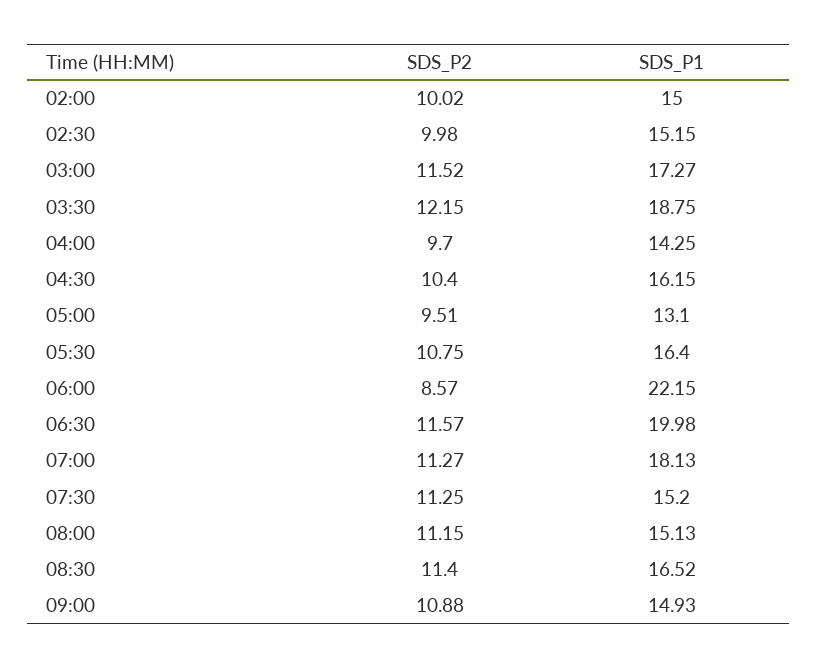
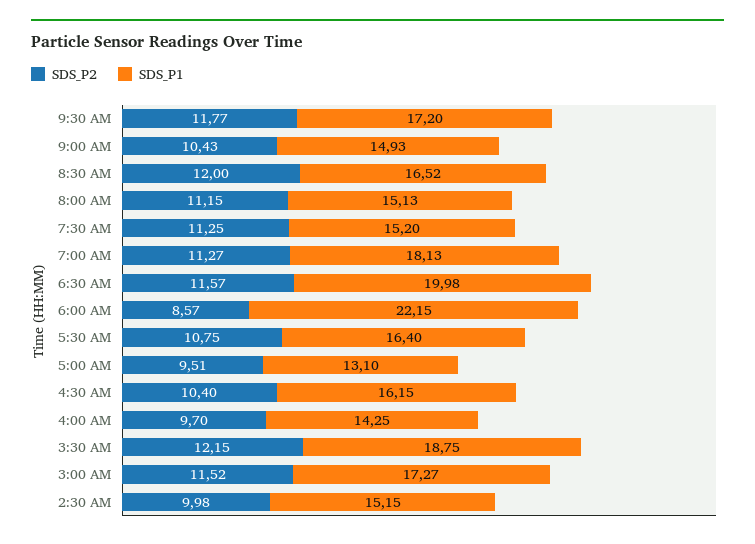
SDS_P2, 02:00: 10.02 -> none
SDS_P1, 02:00: 15 -> none
SDS_P2, 08:30: 11.4 -> 12
SDS_P2, 09:00: 10.88 -> 10.43
SDS_P2, 9:30 AM: none -> 11.77
SDS_P1, 9:30 AM: none -> 17.2

